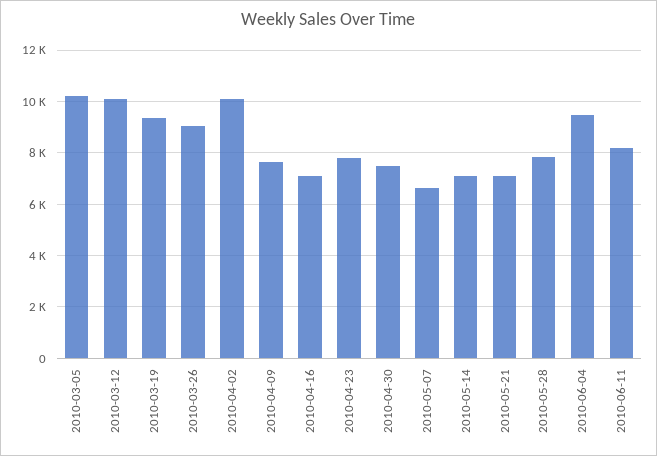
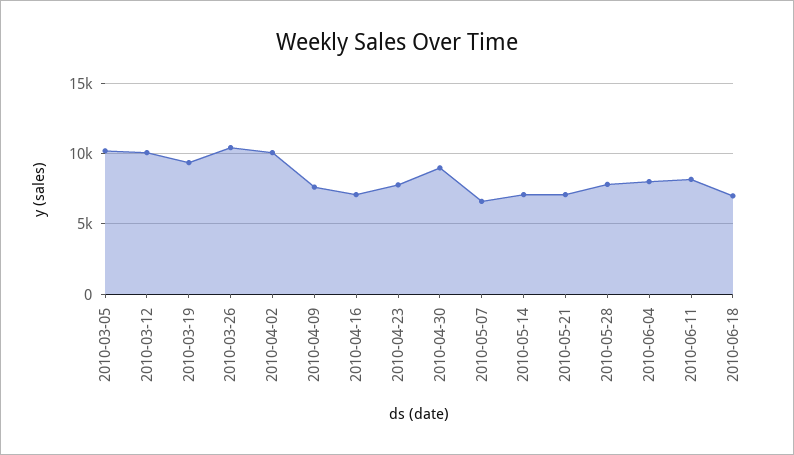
2010-03-26: 9000 -> 10500
2010-04-30: 7500 -> 9000
2010-06-04: 9500 -> 8000
2010-06-18: none -> 7000

